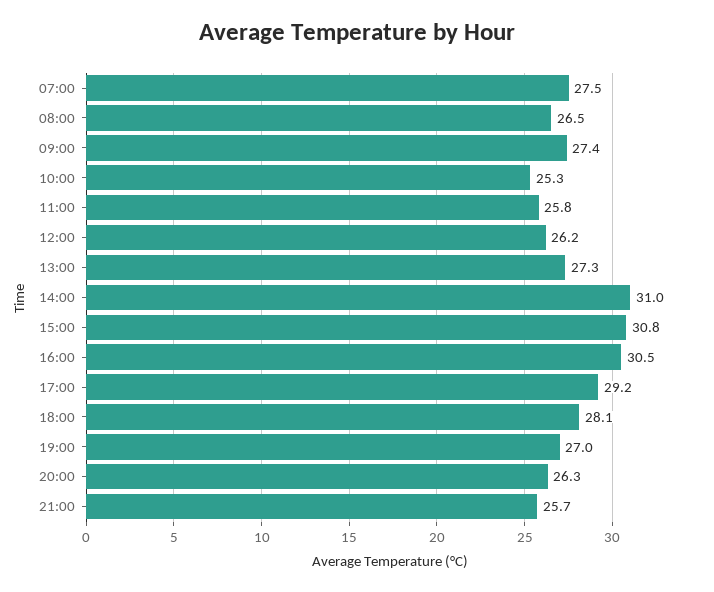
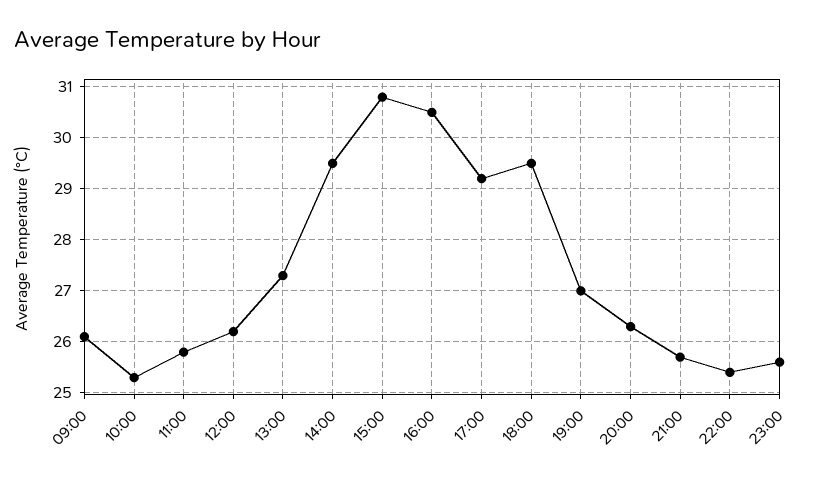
07:00: 27.5 -> none
08:00: 26.5 -> none
09:00: 27.4 -> 26
14:00: 31 -> 29.5
18:00: 28.1 -> 29.5
22:00: none -> 25.5
23:00: none -> 25.5

